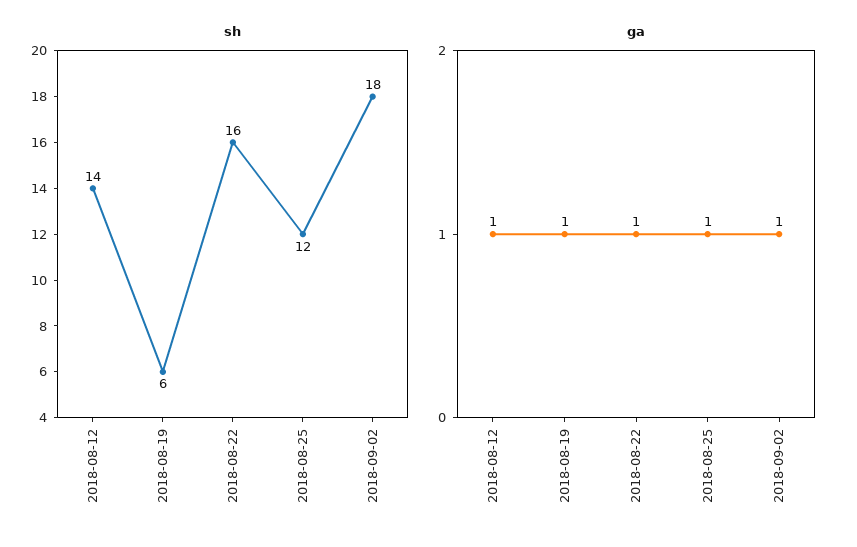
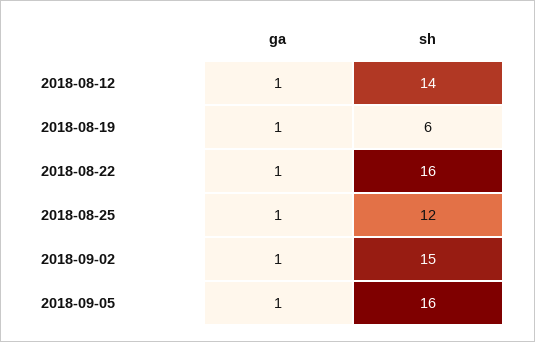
sh, 2018-09-02: 18 -> 15
ga, 2018-09-05: none -> 1
sh, 2018-09-05: none -> 16

